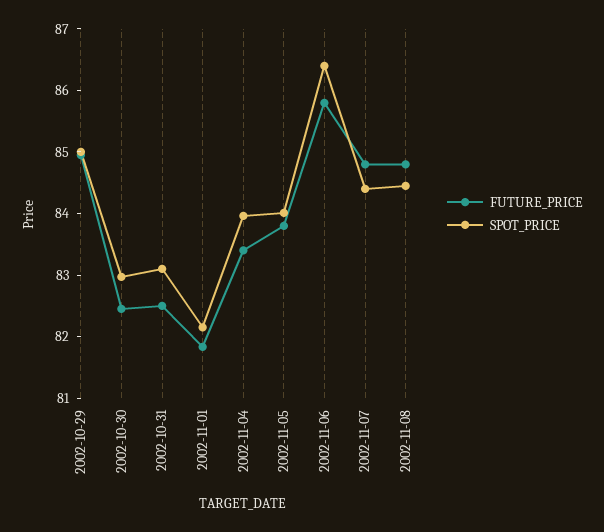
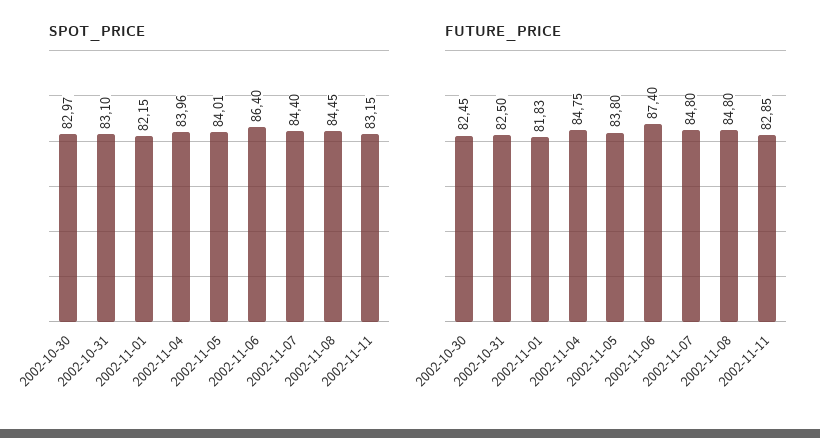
FUTURE_PRICE, 2002-10-29: 85 -> none
SPOT_PRICE, 2002-10-29: 85 -> none
FUTURE_PRICE, 2002-11-04: 83.4 -> 84.75
FUTURE_PRICE, 2002-11-06: 85.8 -> 87.4
SPOT_PRICE, 2002-11-11: none -> 83.15
FUTURE_PRICE, 2002-11-11: none -> 82.85

